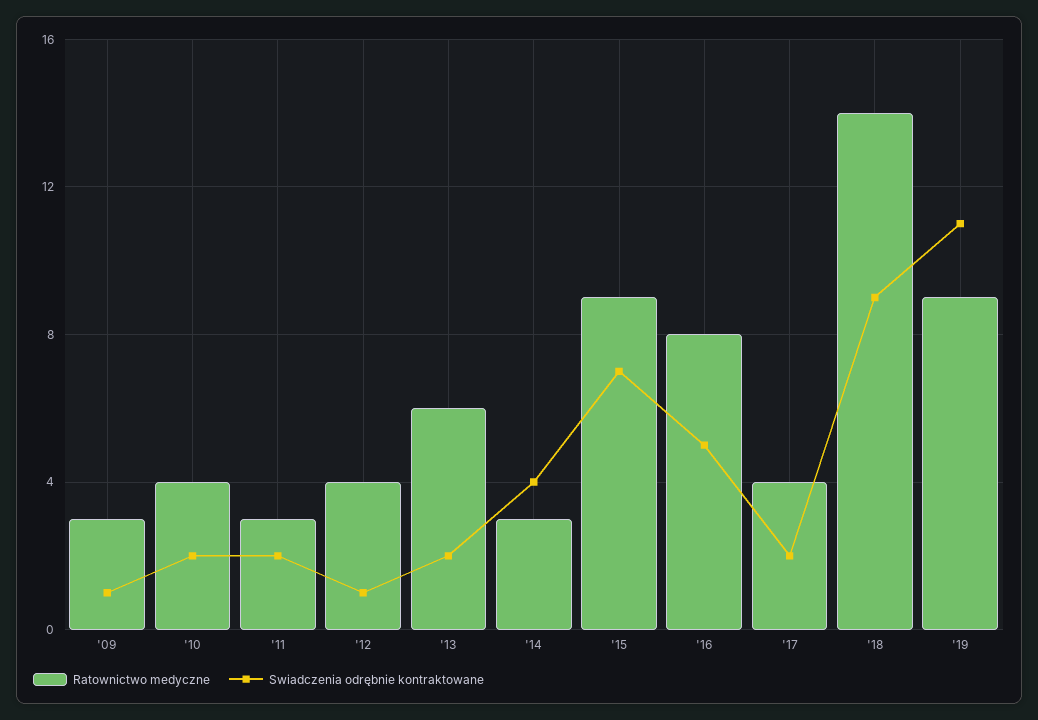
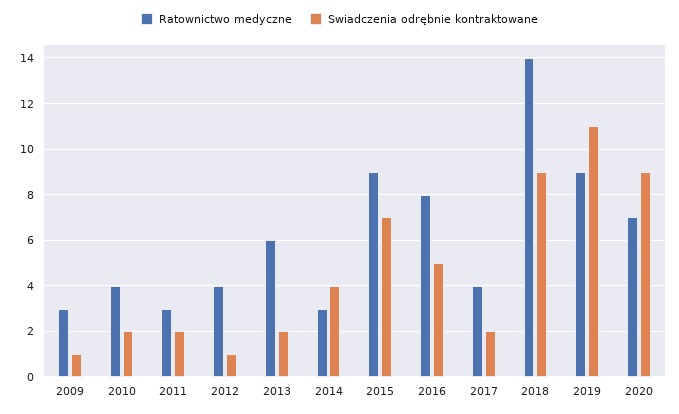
Ratownictwo medyczne, 2020: none -> 7
Swiadczenia odrębnie kontraktowane, 2020: none -> 9

